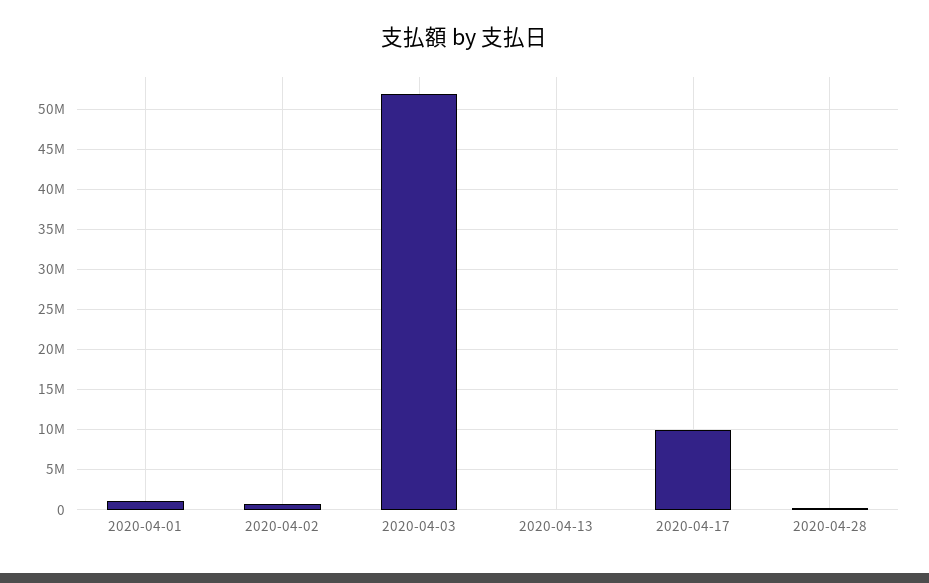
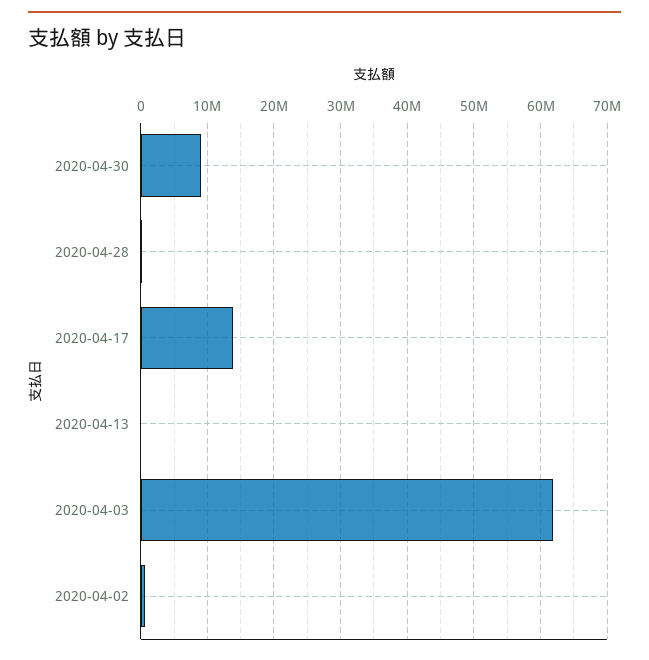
2020-04-01: 1000000 -> none
2020-04-03: 52000000 -> 62000000
2020-04-17: 10000000 -> 14000000
2020-04-30: none -> 9000000

